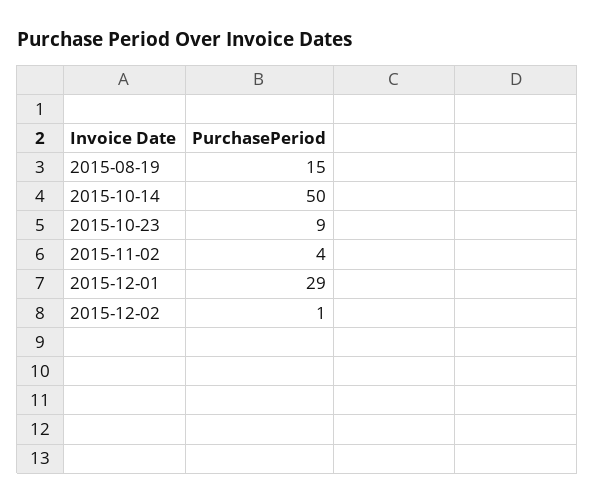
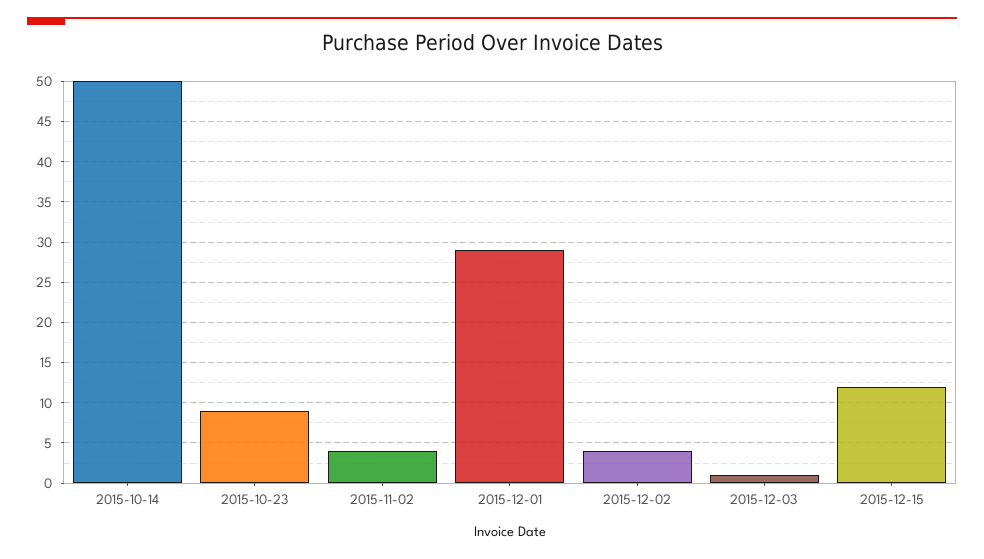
2015-08-19: 15 -> none
2015-12-02: 1 -> 4
2015-12-03: none -> 1
2015-12-15: none -> 12

